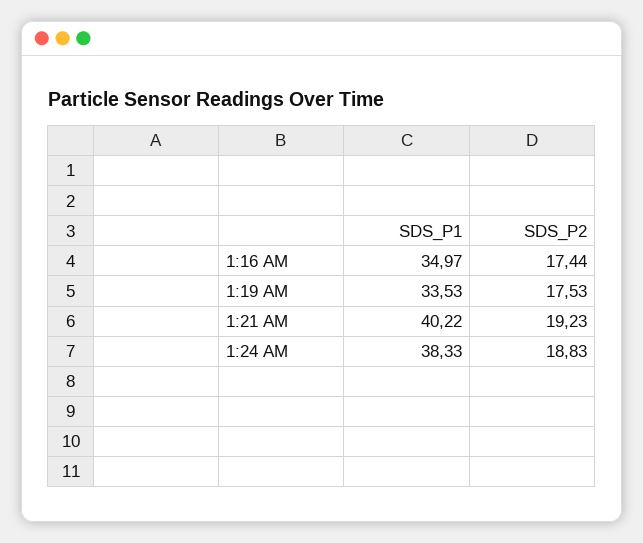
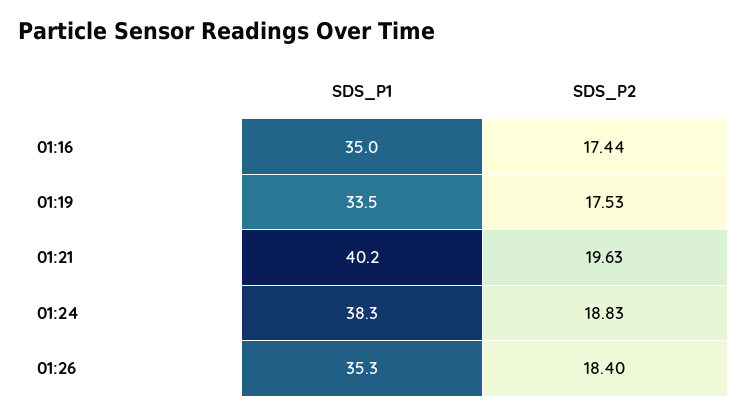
SDS_P2, 1:21 AM: 19.23 -> 19.63
SDS_P1, 01:26: none -> 35.3
SDS_P2, 01:26: none -> 18.4

